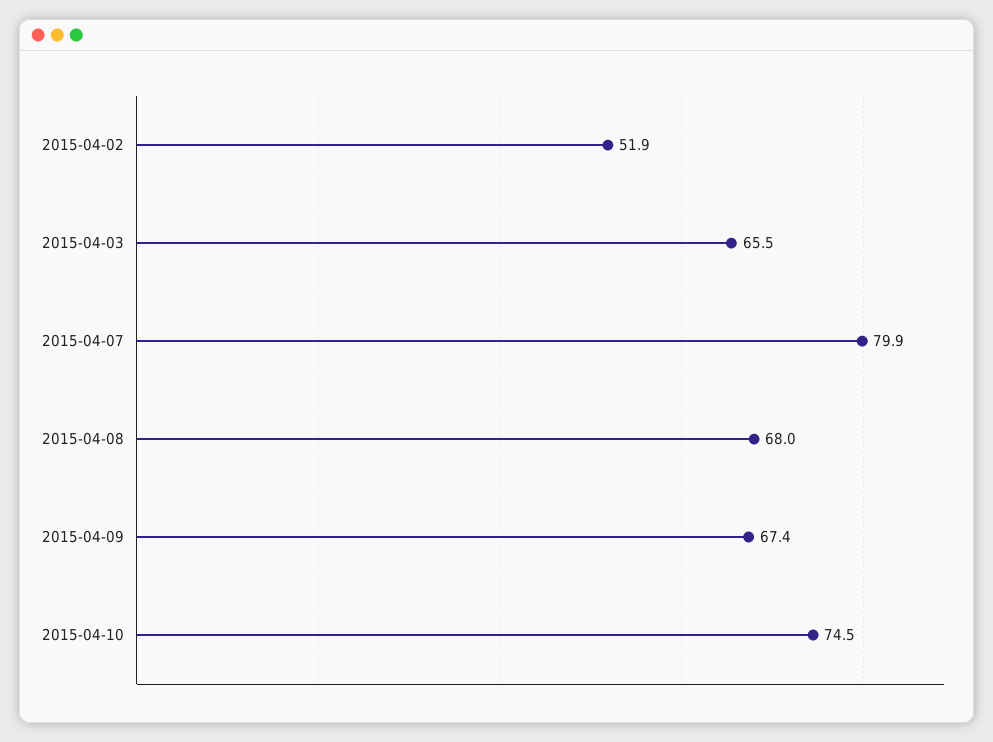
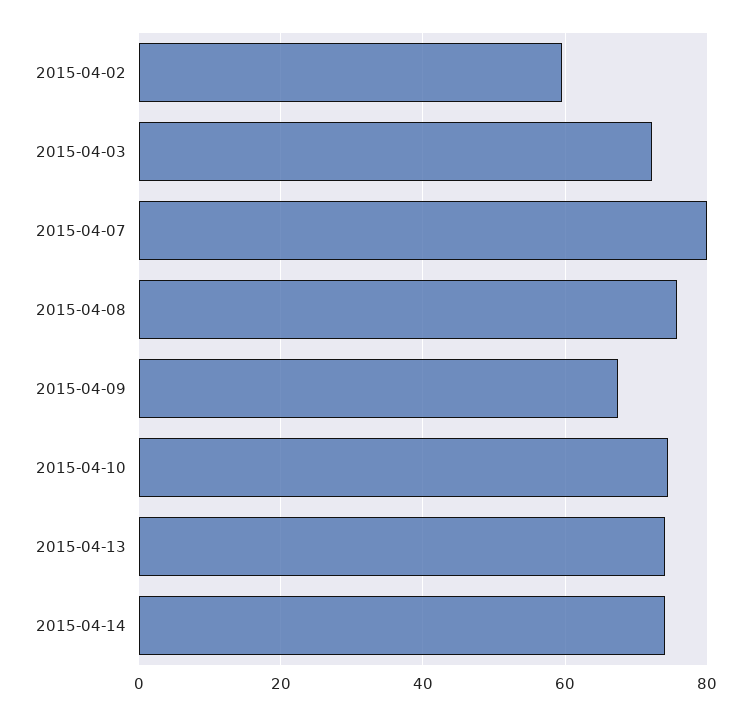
2015-04-02: 51.9 -> 60
2015-04-03: 65.5 -> 72
2015-04-08: 68 -> 76
2015-04-13: none -> 74
2015-04-14: none -> 74

